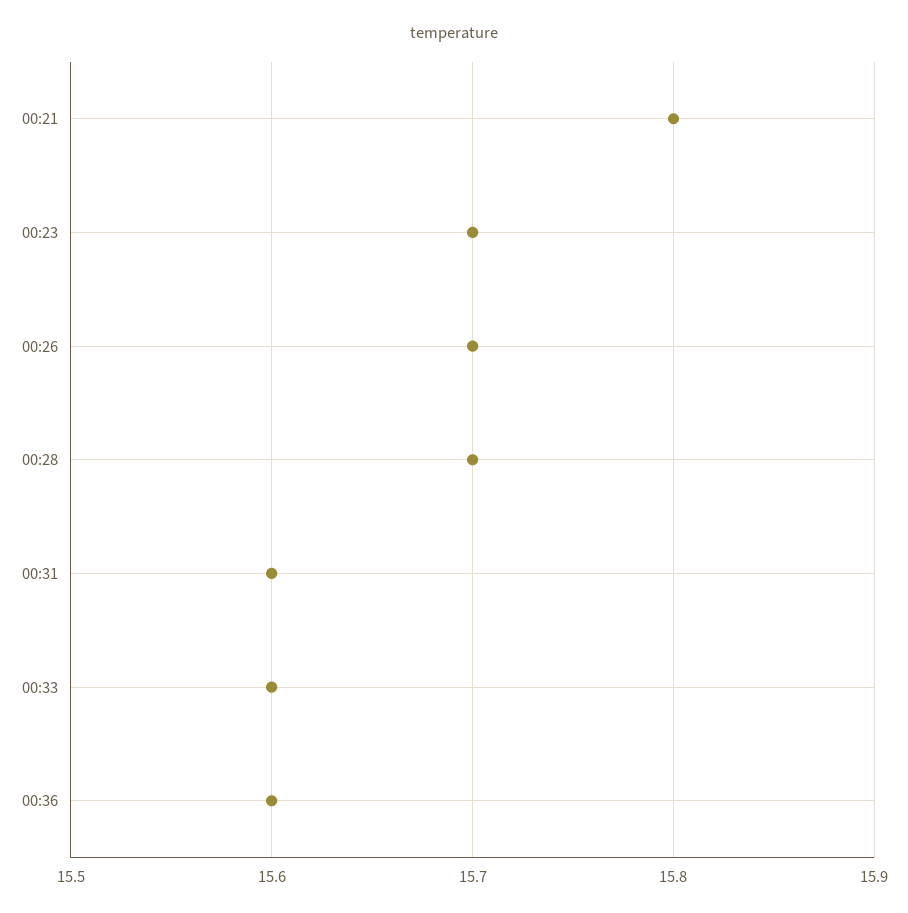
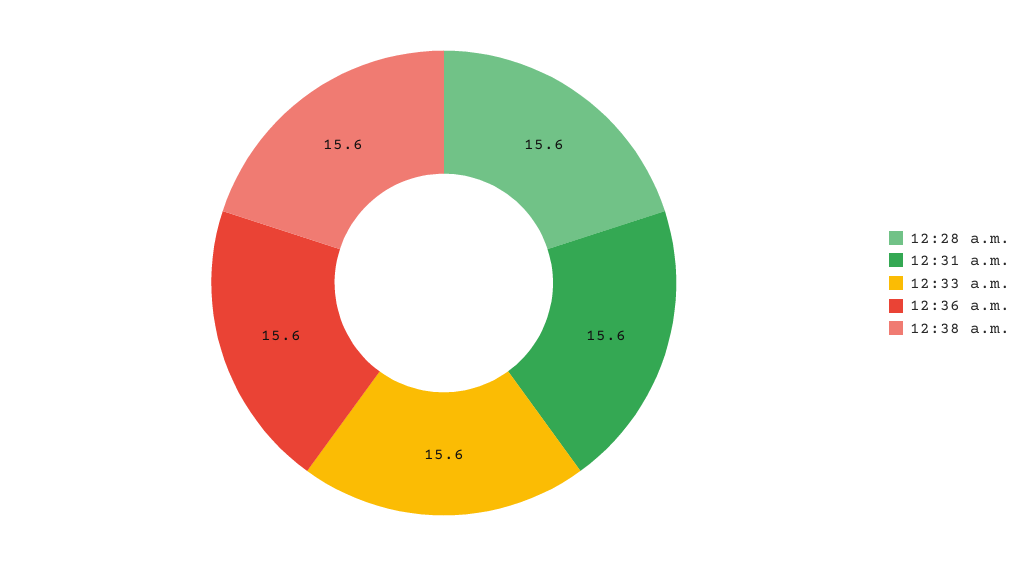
00:21: 15.8 -> none
00:23: 15.7 -> none
00:26: 15.7 -> none
00:28: 15.7 -> 15.6
12:38 a.m.: none -> 15.6

